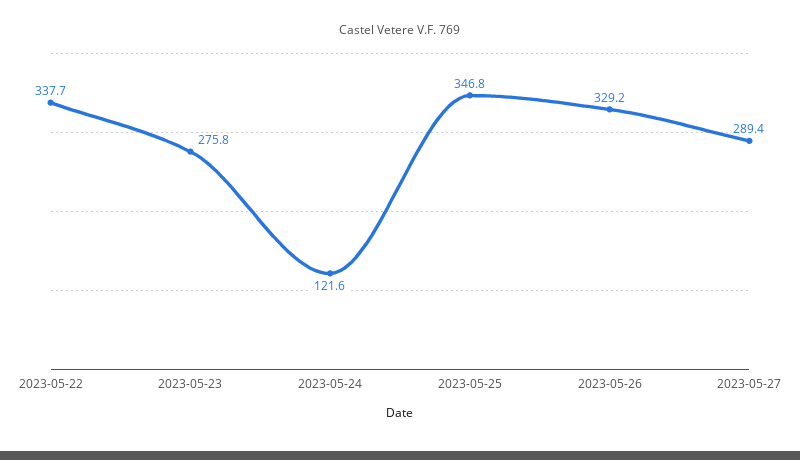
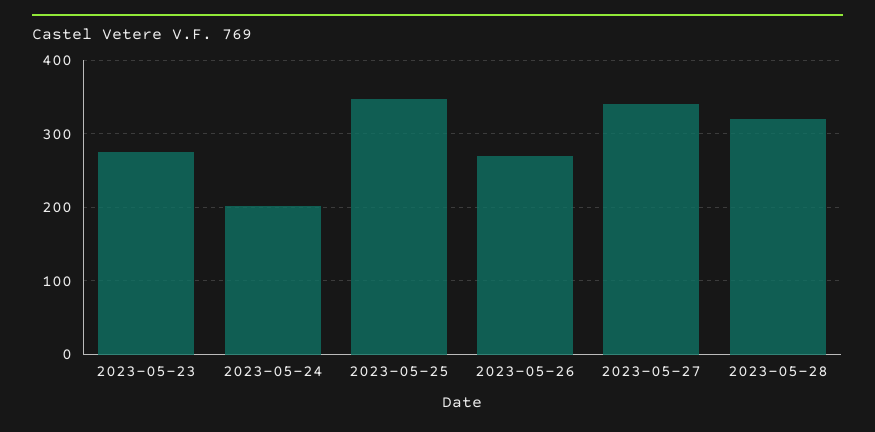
2023-05-22: 337.7 -> none
2023-05-24: 121.6 -> 200
2023-05-26: 329.2 -> 270
2023-05-27: 289.4 -> 340
2023-05-28: none -> 320

